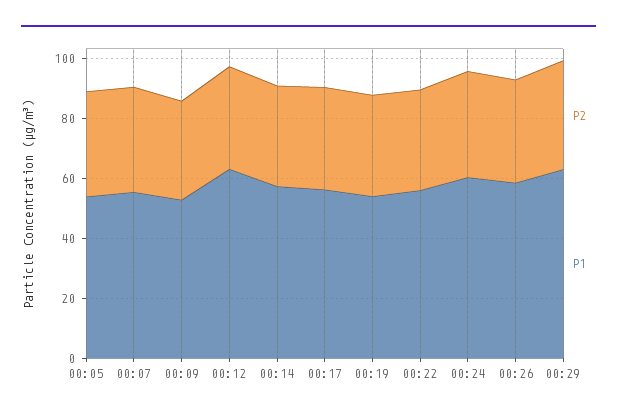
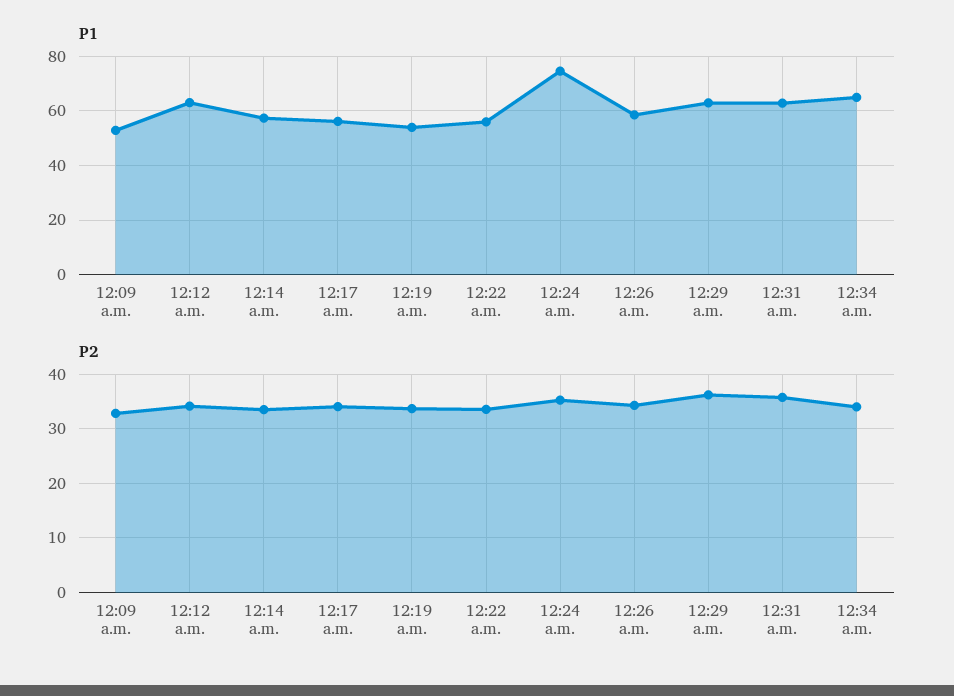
P2, 00:05: 35 -> none
P1, 00:05: 55 -> none
P2, 00:07: 35 -> none
P1, 00:07: 55 -> none
P1, 00:24: 60 -> 75
P1, 12:31 a.m.: none -> 62.5
P1, 12:34 a.m.: none -> 65
P2, 12:31 a.m.: none -> 36
P2, 12:34 a.m.: none -> 34

